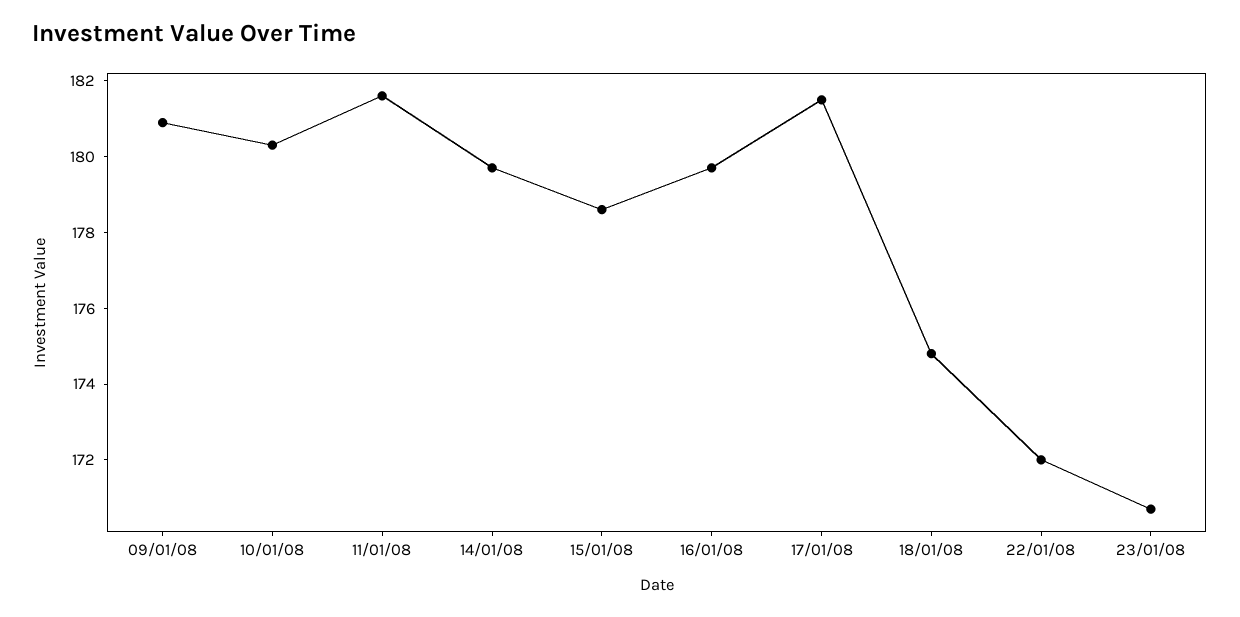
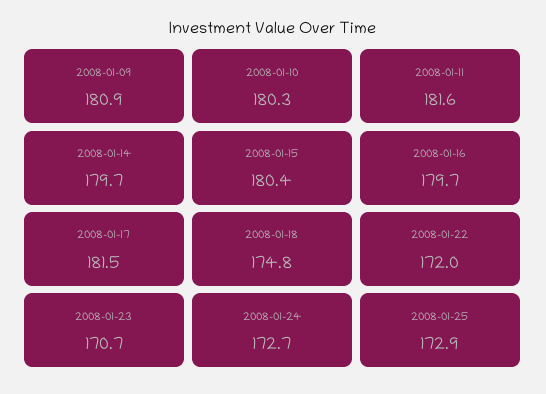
15/01/08: 178.5 -> 180.4
2008-01-24: none -> 172.7
2008-01-25: none -> 172.9

